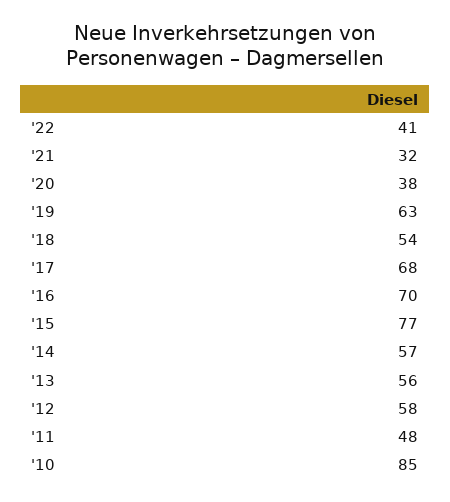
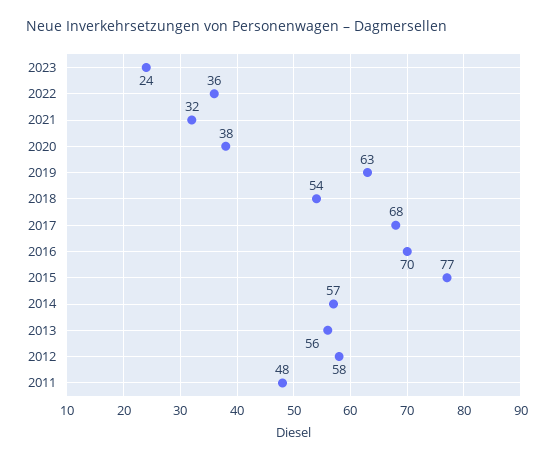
'22: 41 -> 36
'10: 85 -> none
2023: none -> 24

